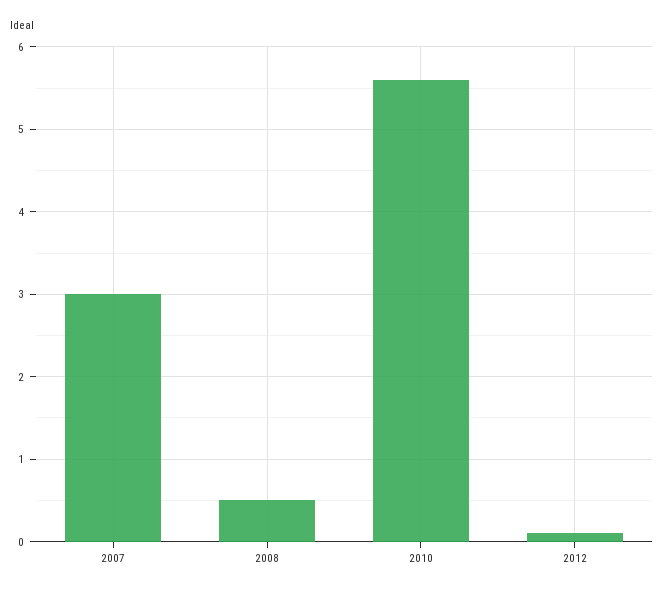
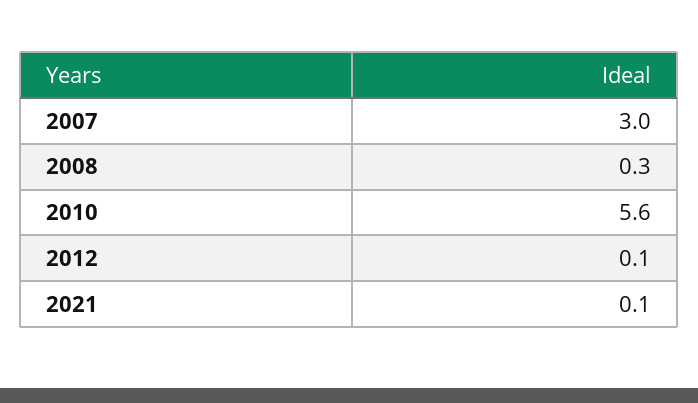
2008: 0.5 -> 0.3
2021: none -> 0.1

